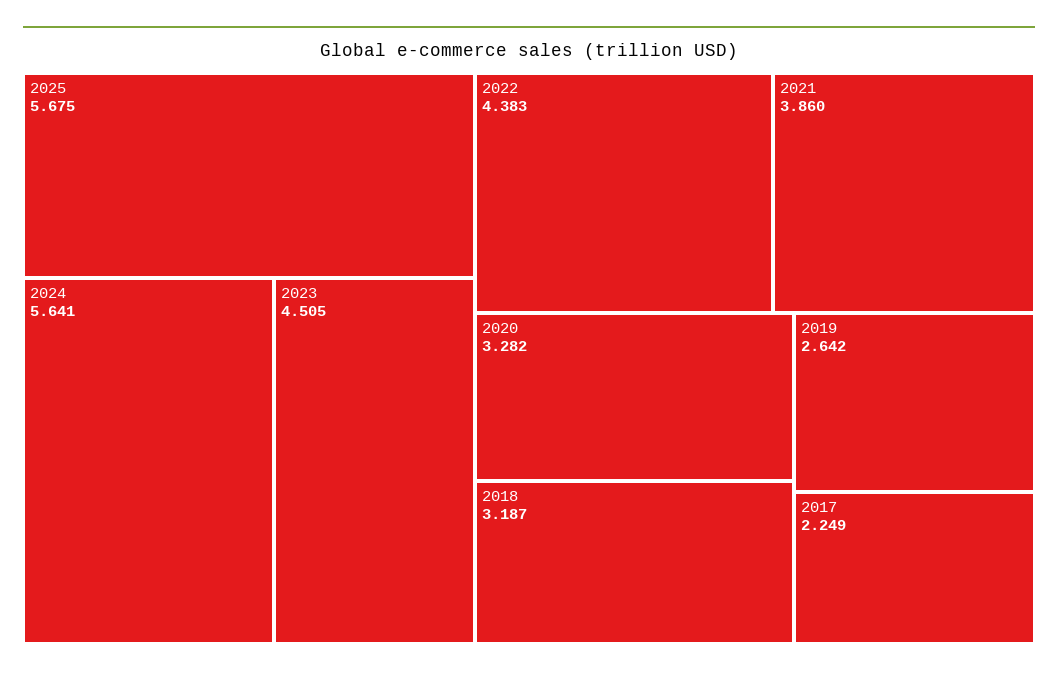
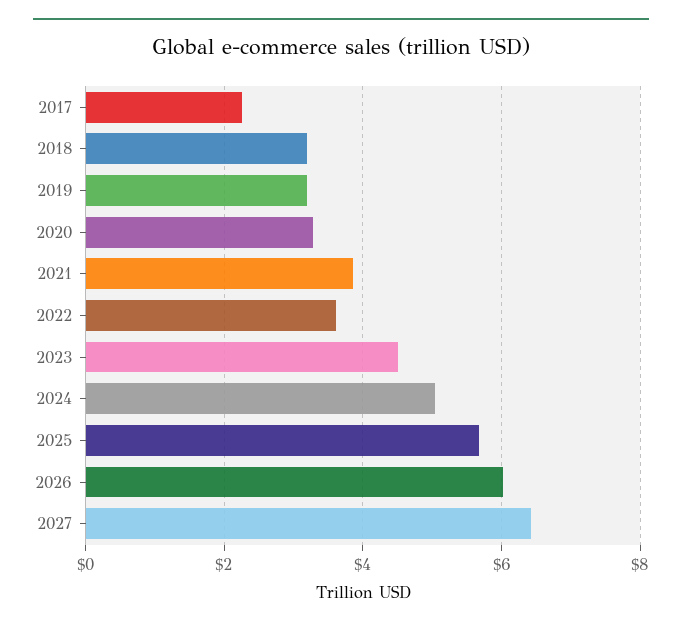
2024: 5.641 -> 5
2022: 4.383 -> 3.6
2019: 2.642 -> 3.2
2026: none -> 6
2027: none -> 6.4

